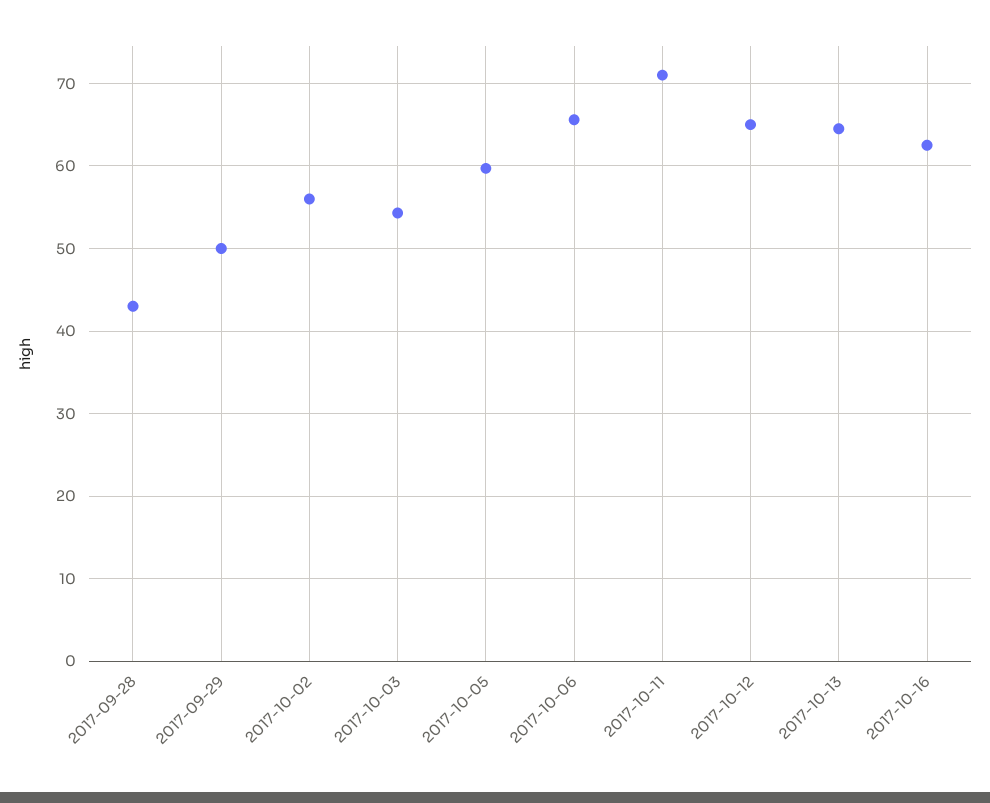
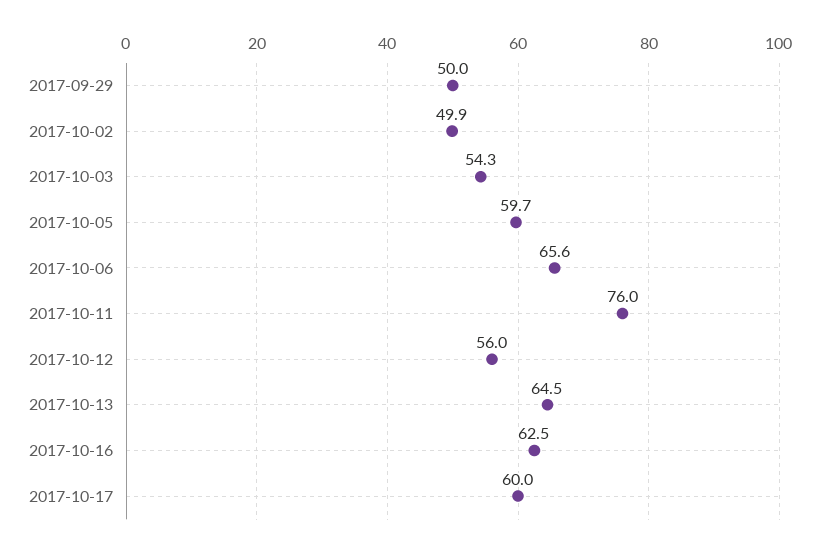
2017-09-28: 43 -> none
2017-10-02: 56 -> 49.9
2017-10-11: 71 -> 76
2017-10-12: 65 -> 56
2017-10-17: none -> 60

